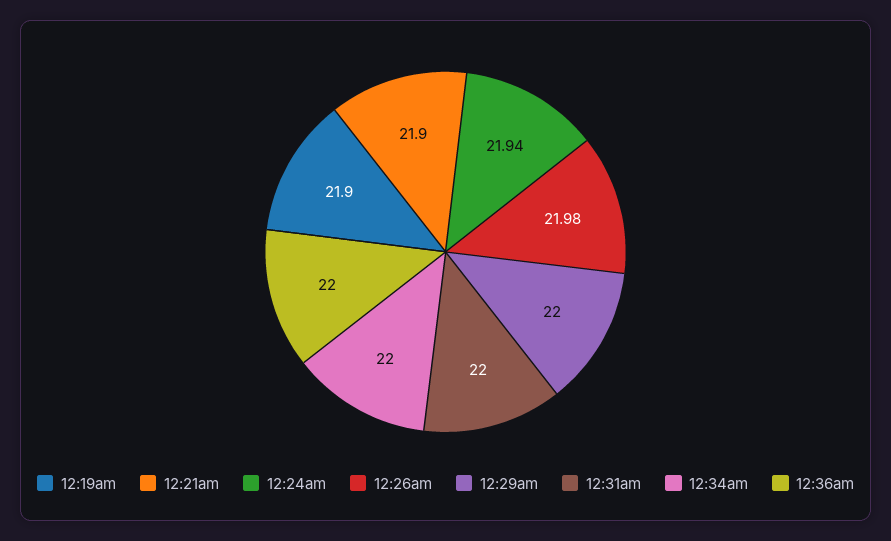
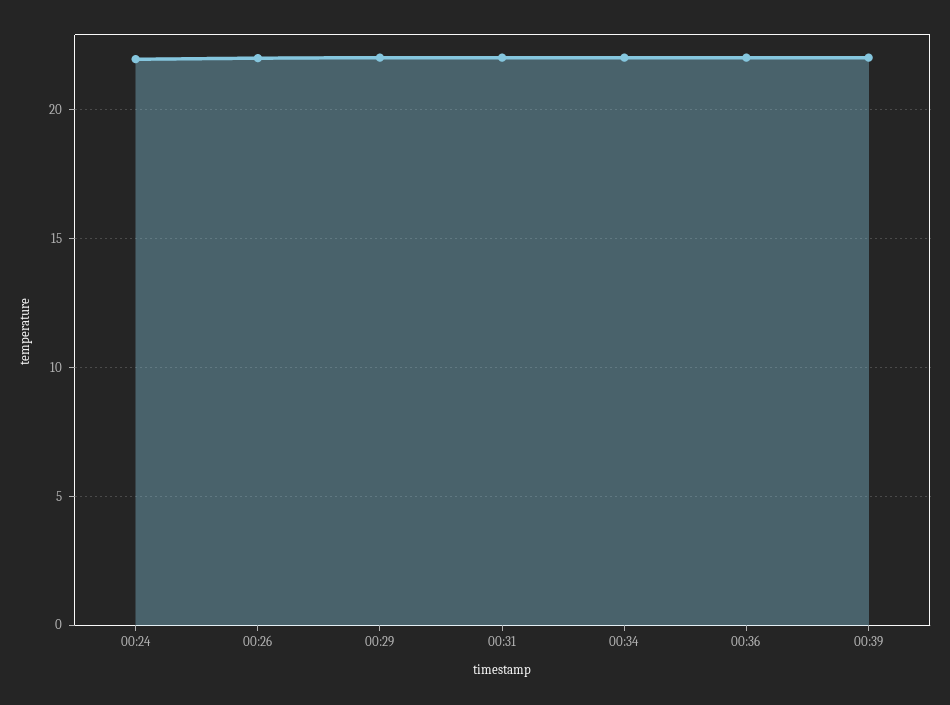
12:19am: 21.9 -> none
12:21am: 21.9 -> none
00:39: none -> 22

